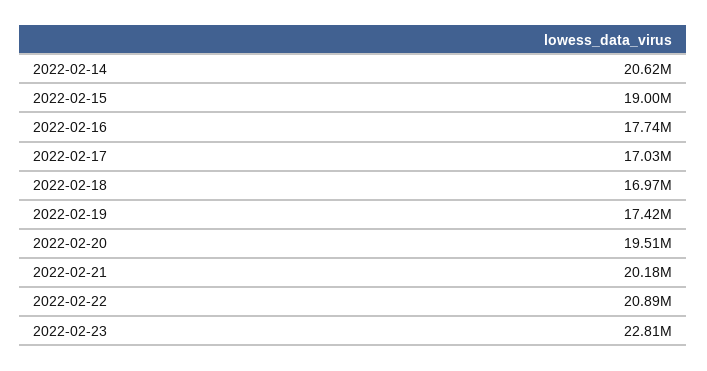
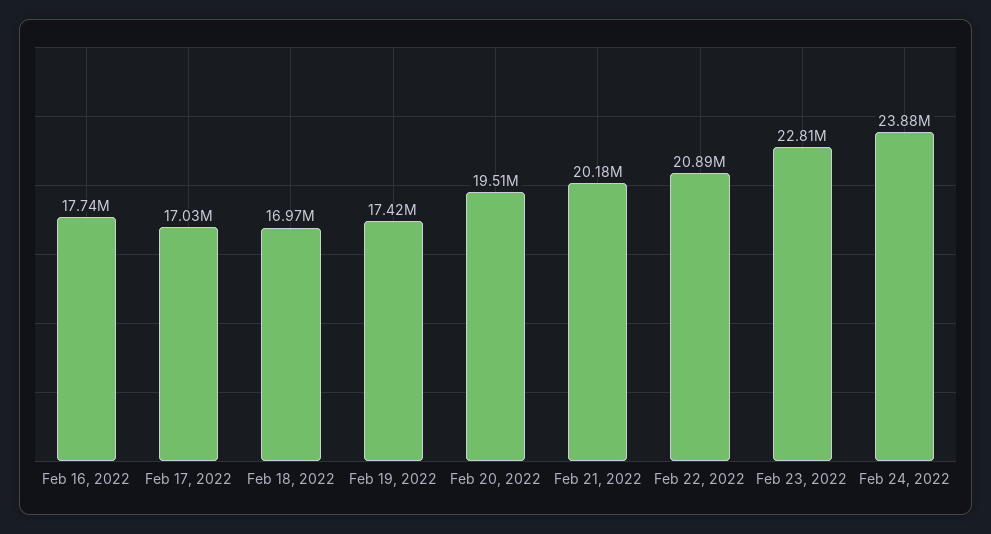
2022-02-14: 20620000 -> none
2022-02-15: 19000000 -> none
Feb 24, 2022: none -> 23880000

